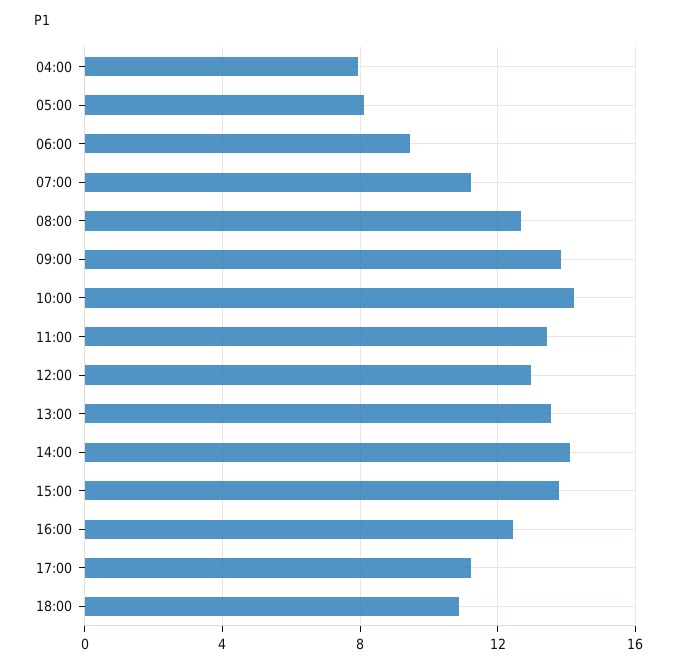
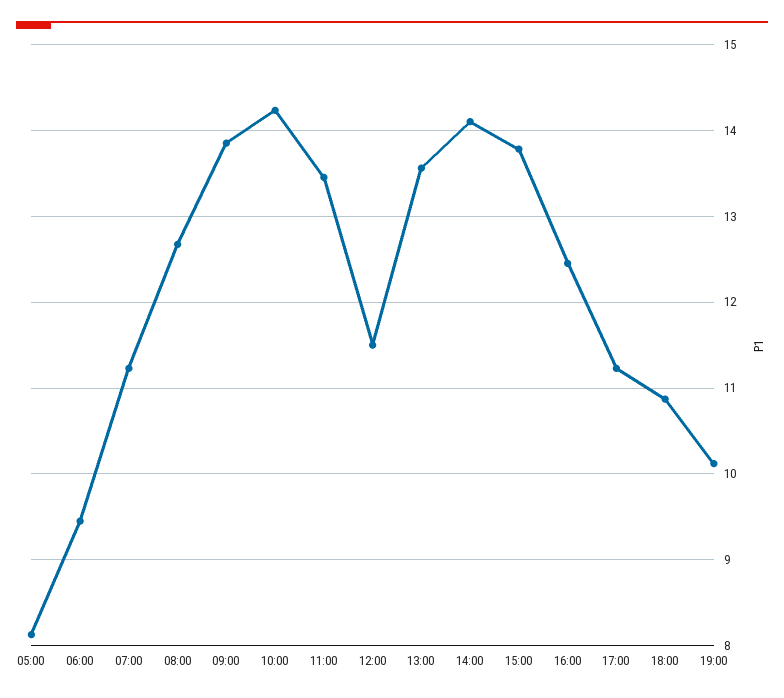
04:00: 8 -> none
12:00: 13 -> 11.5
19:00: none -> 10.1

